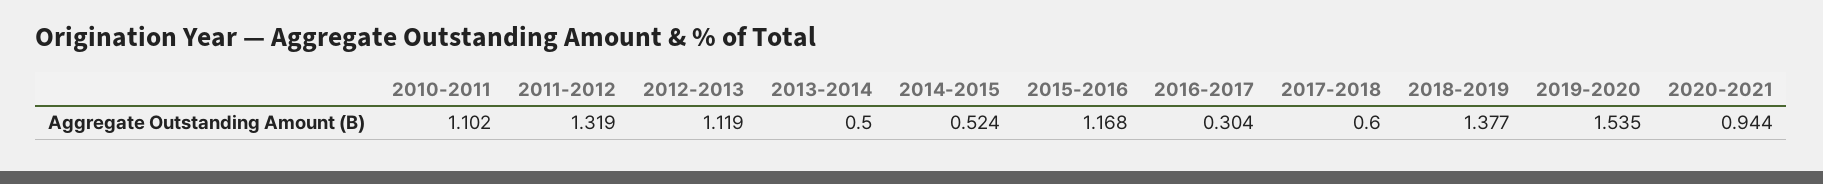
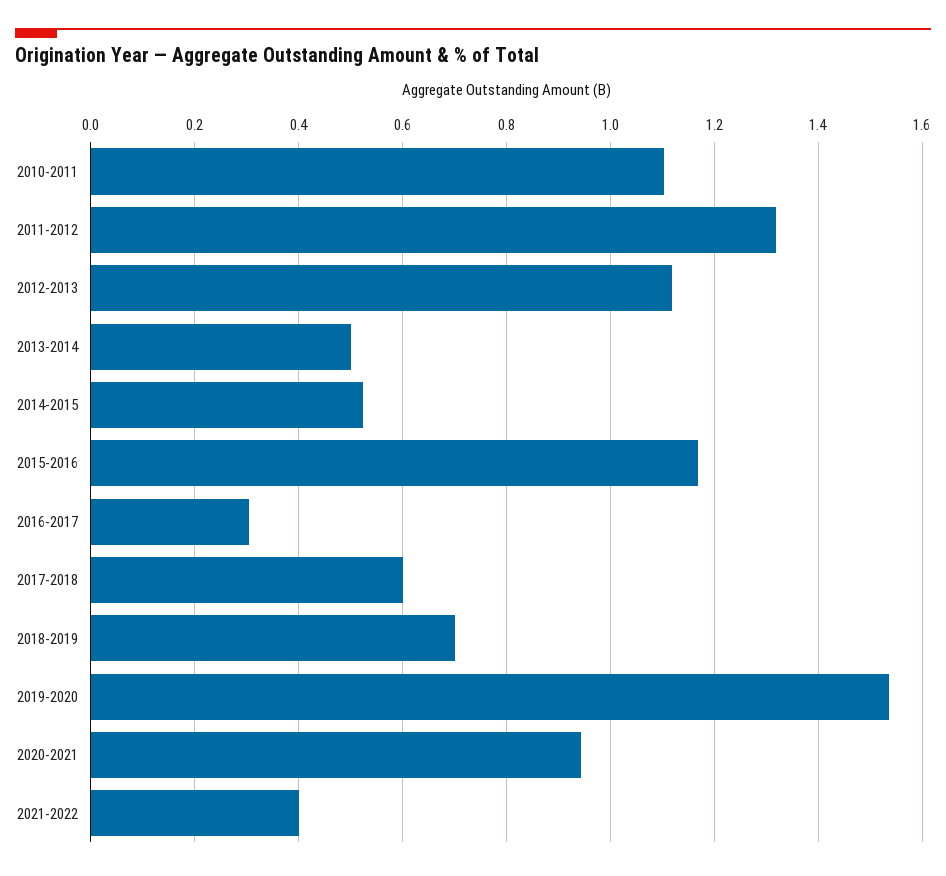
2018-2019: 1.377 -> 0.7
2021-2022: none -> 0.4

